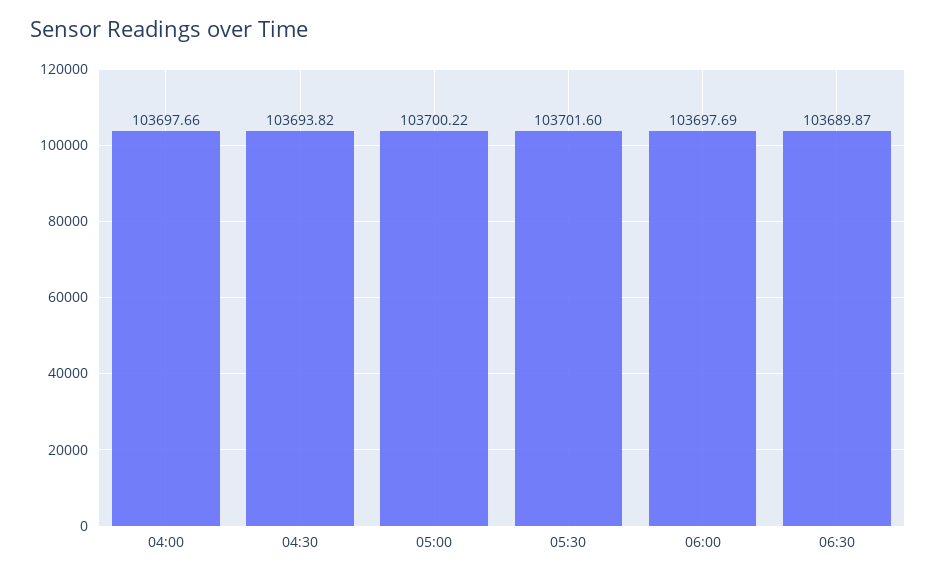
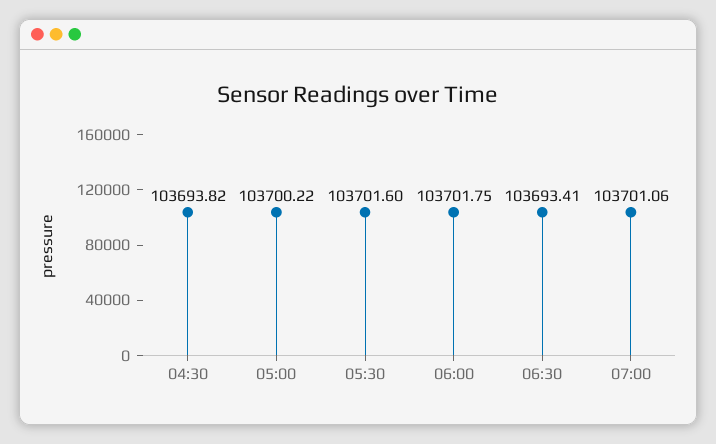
04:00: 103697.66 -> none
06:00: 103697.69 -> 103701.75
06:30: 103689.87 -> 103693.41
07:00: none -> 103701.06

